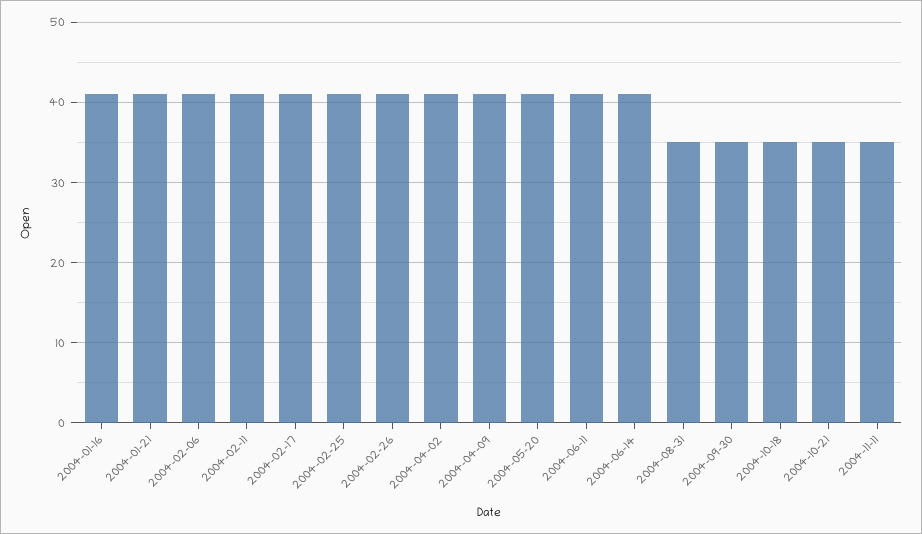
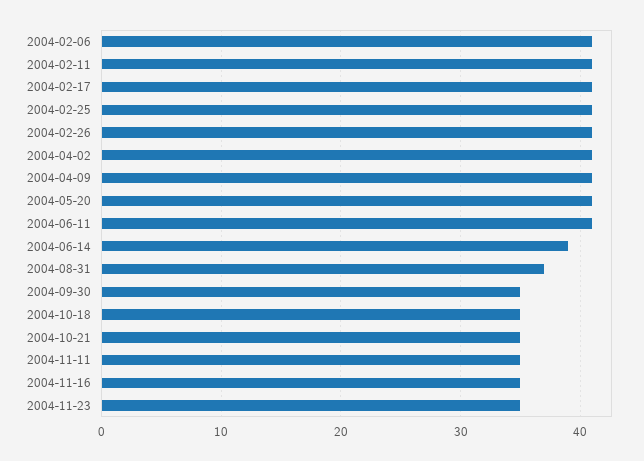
2004-01-16: 41 -> none
2004-01-21: 41 -> none
2004-06-14: 41 -> 39
2004-08-31: 35 -> 37
2004-11-16: none -> 35
2004-11-23: none -> 35

